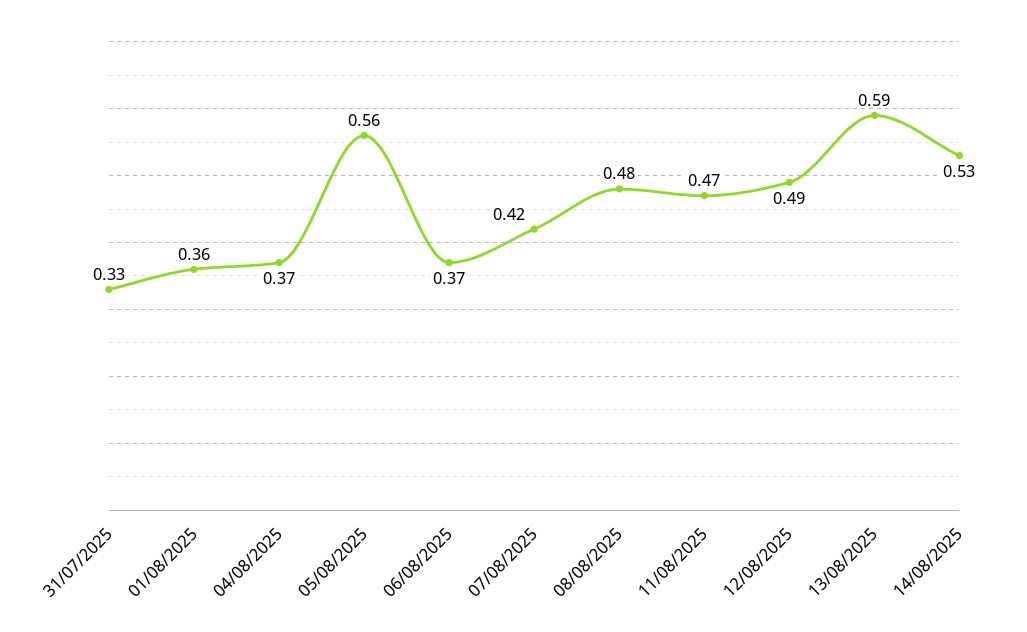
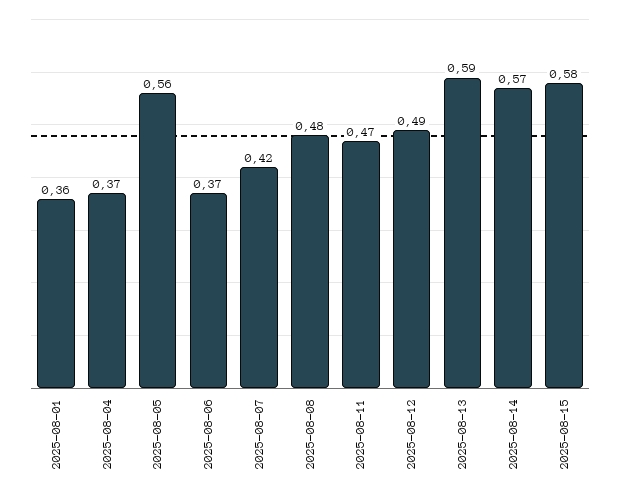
31/07/2025: 0.33 -> none
14/08/2025: 0.53 -> 0.57
2025-08-15: none -> 0.58

